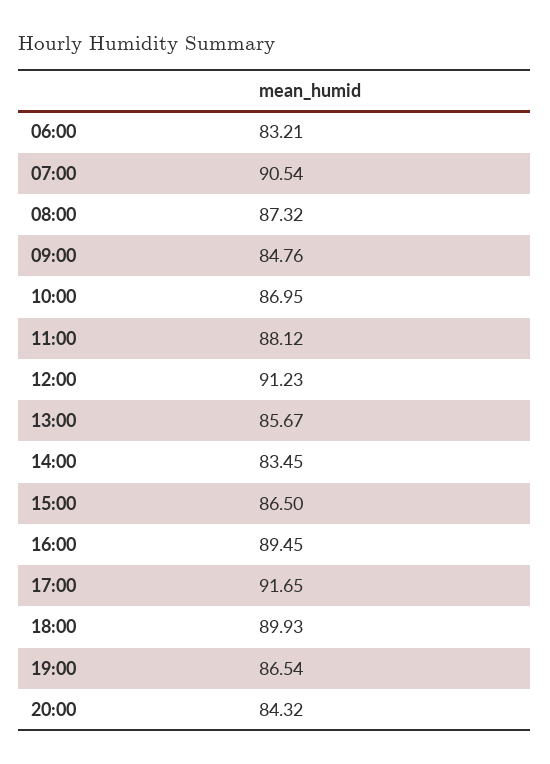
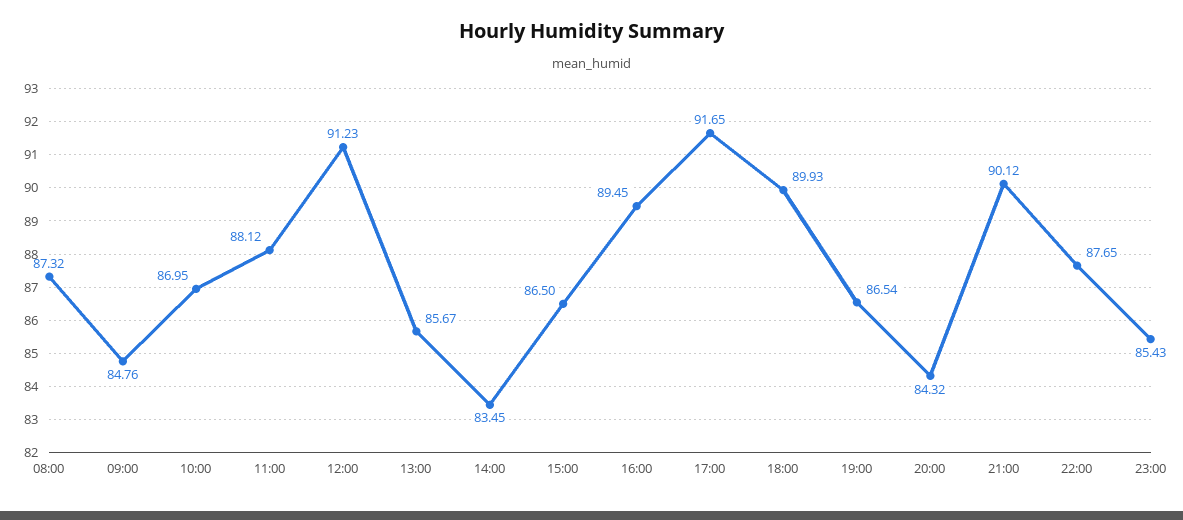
06:00: 83.21 -> none
07:00: 90.54 -> none
21:00: none -> 90.12
22:00: none -> 87.65
23:00: none -> 85.43

